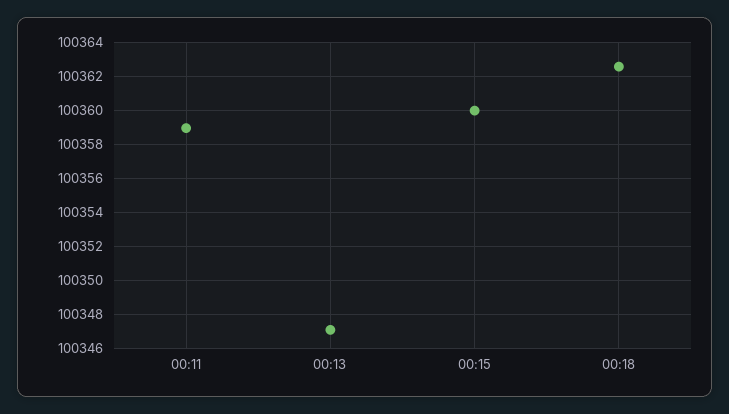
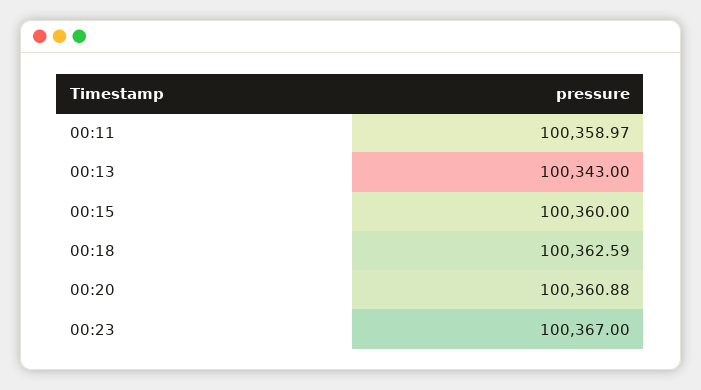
00:13: 100347 -> 100343
00:20: none -> 100360.88
00:23: none -> 100367

